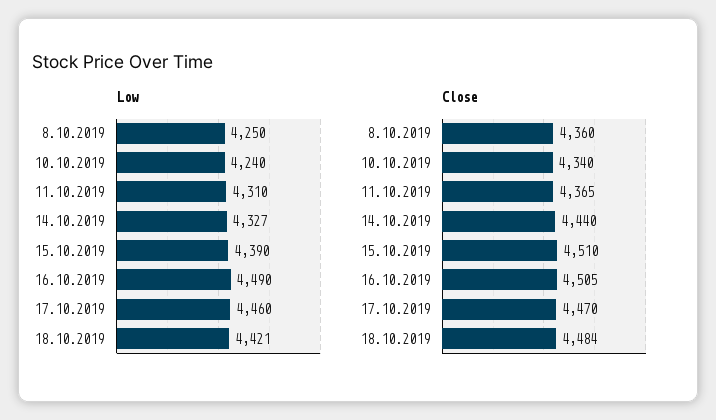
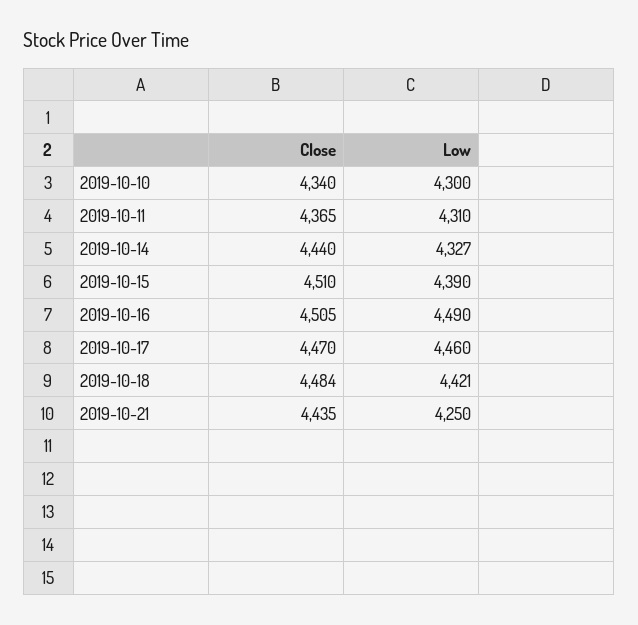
Low, 8.10.2019: 4250 -> none
Low, 10.10.2019: 4240 -> 4300
Close, 8.10.2019: 4360 -> none
Close, 2019-10-21: none -> 4435
Low, 2019-10-21: none -> 4250

